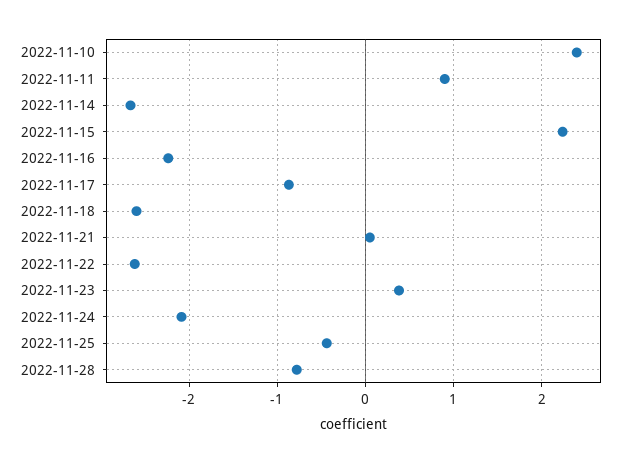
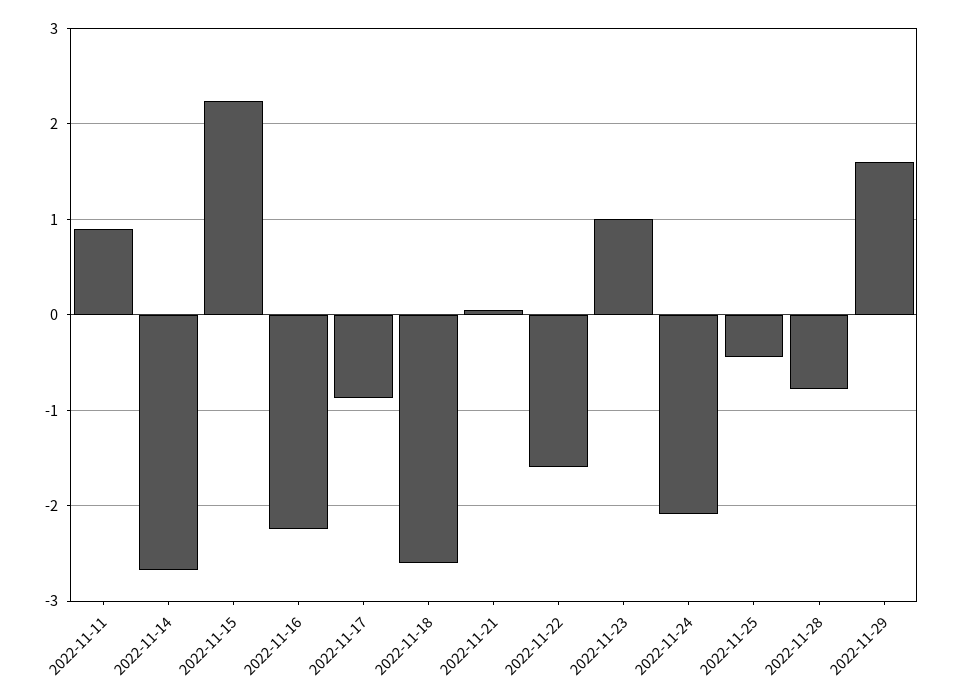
2022-11-10: 2.4 -> none
2022-11-22: -2.6 -> -1.6
2022-11-23: 0.4 -> 1
2022-11-29: none -> 1.6

